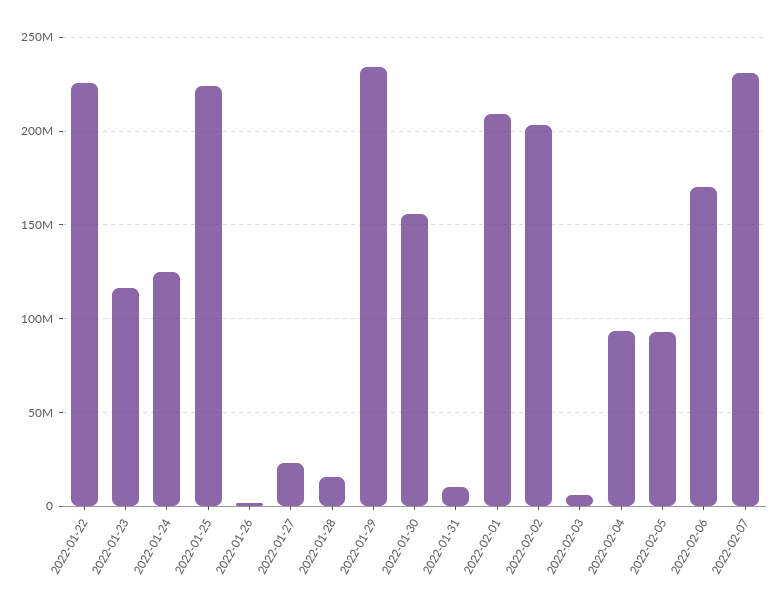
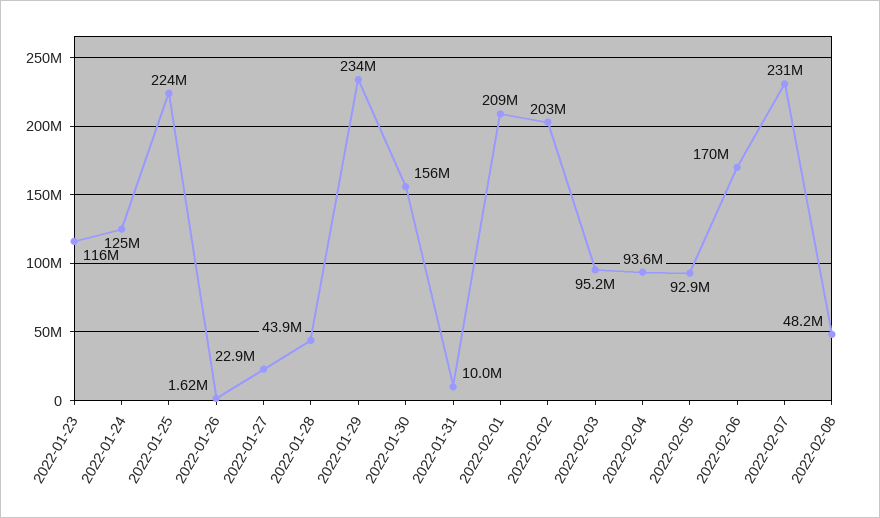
2022-01-22: 225000000 -> none
2022-01-28: 15000000 -> 43900000
2022-02-03: 5000000 -> 95200000
2022-02-08: none -> 48200000

